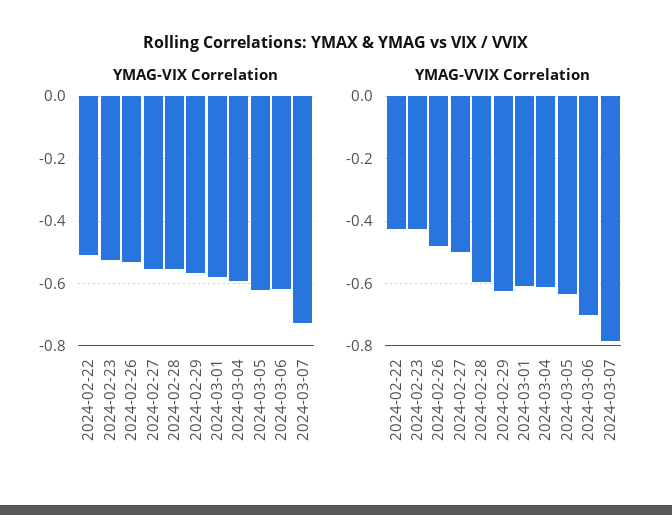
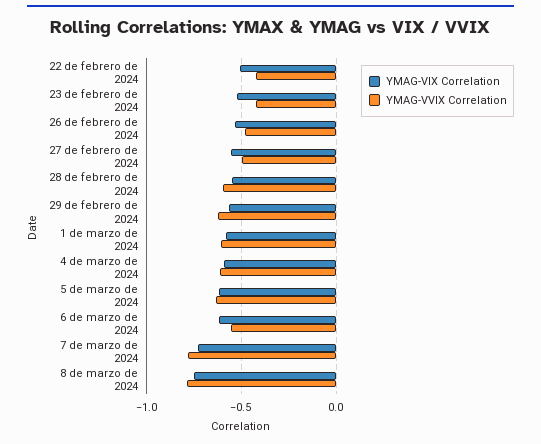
YMAG-VVIX Correlation, 2024-03-06: -0.7 -> -0.55
YMAG-VIX Correlation, 8 de marzo de 2024: none -> -0.75
YMAG-VVIX Correlation, 8 de marzo de 2024: none -> -0.8

